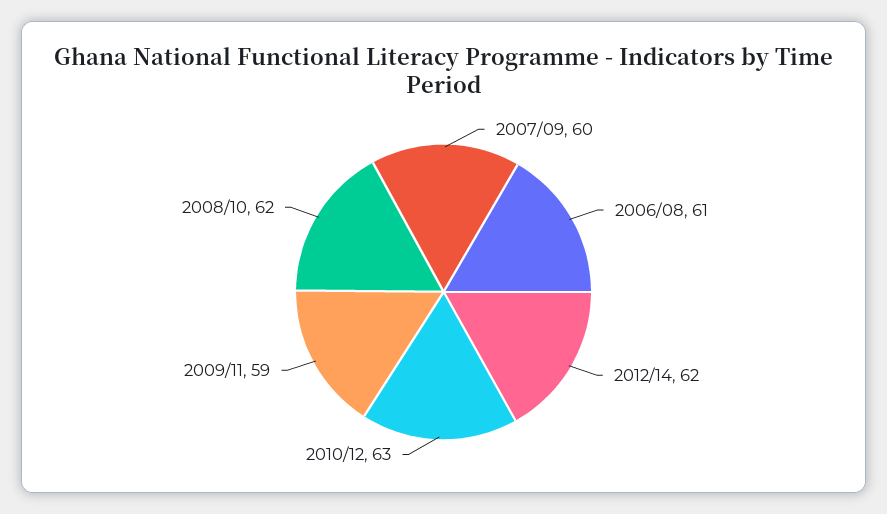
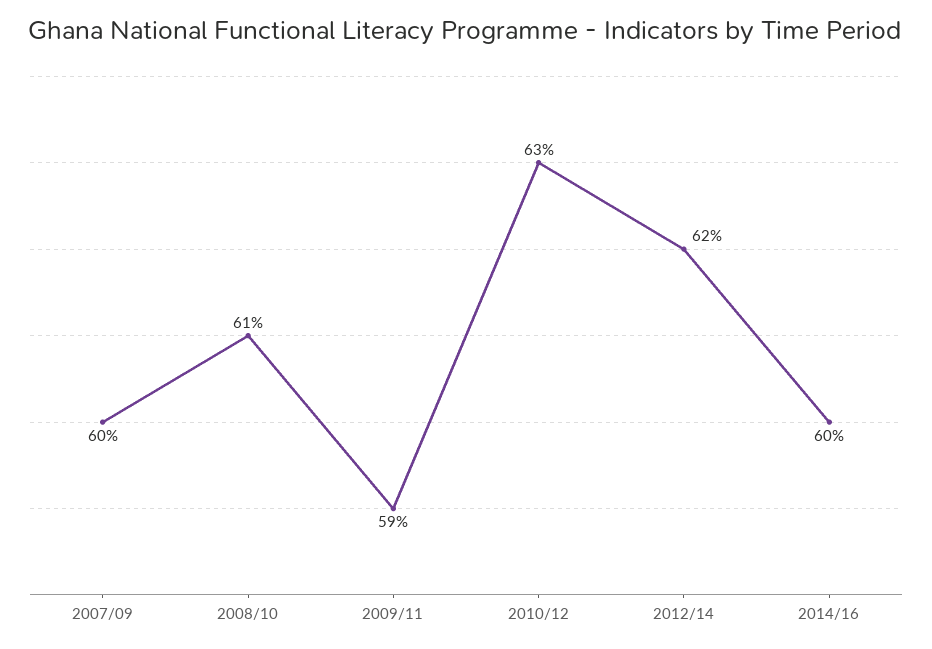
2006/08: 61 -> none
2008/10: 62 -> 61
2014/16: none -> 60

